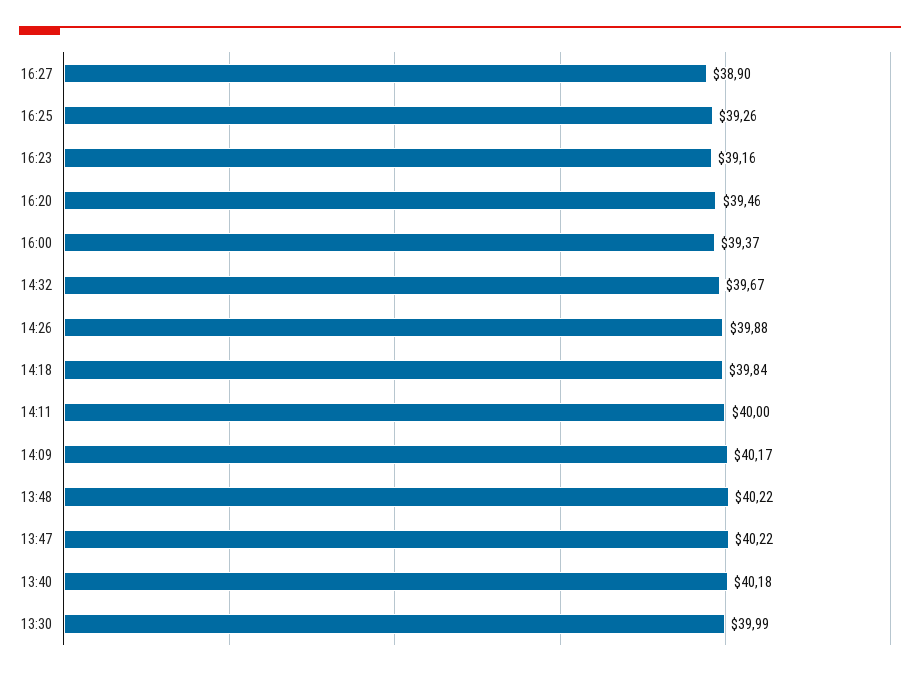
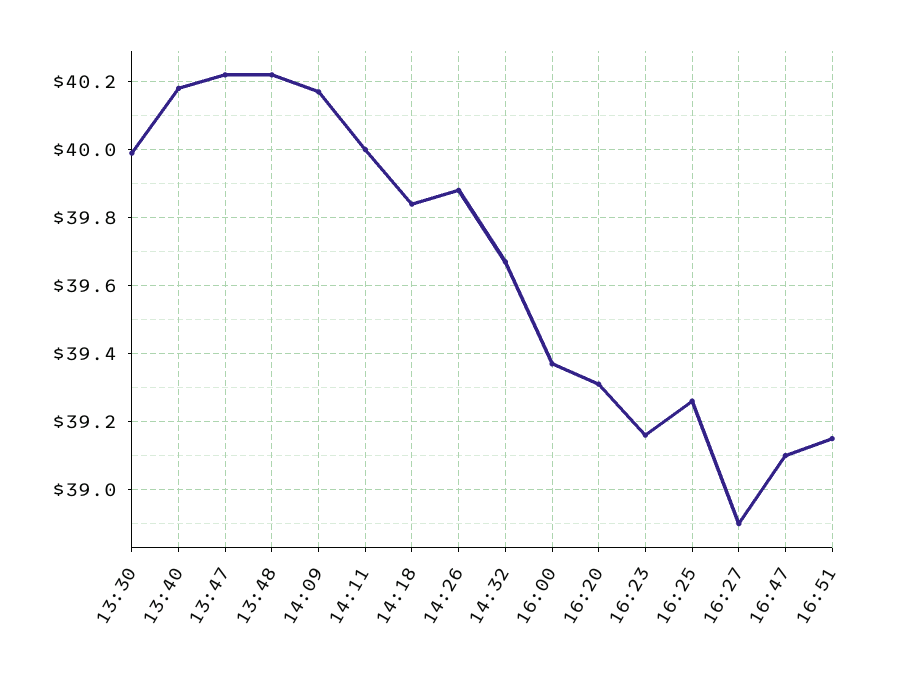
16:20: 39.46 -> 39.3
16:47: none -> 39.1
16:51: none -> 39.15

